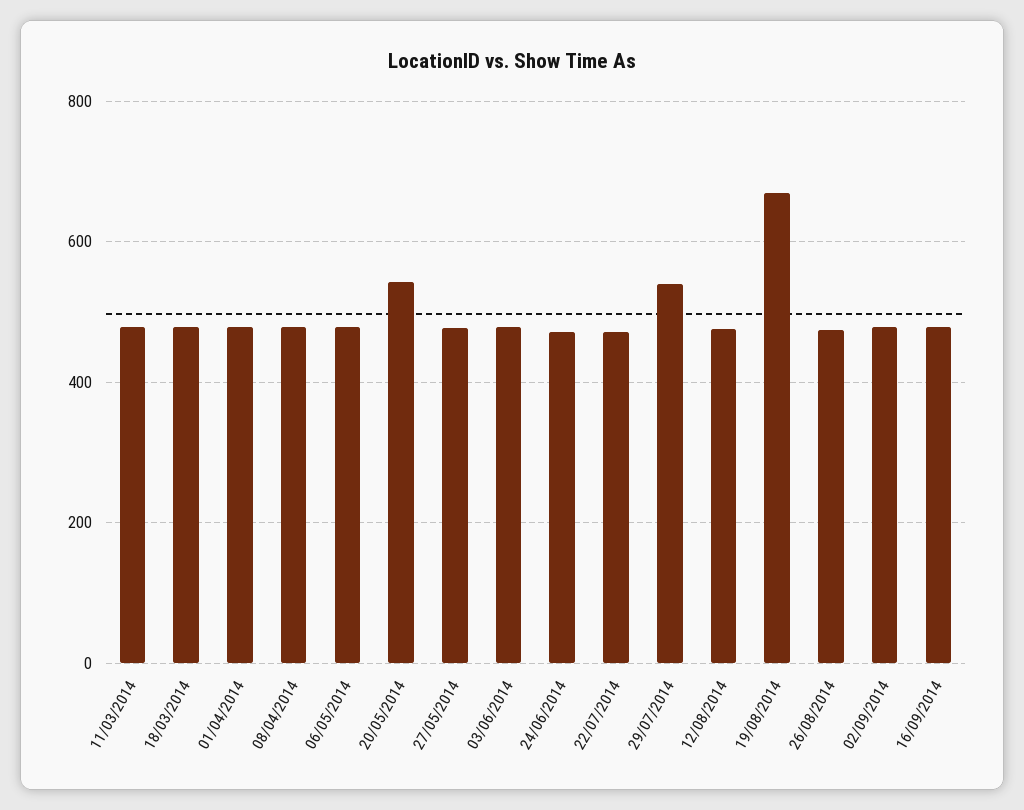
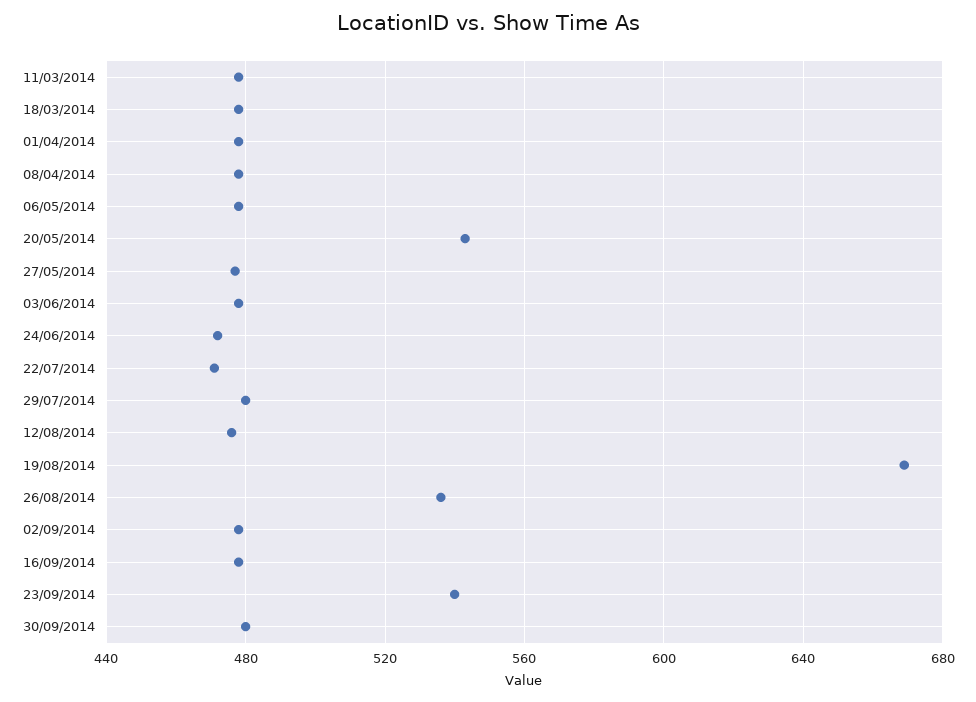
29/07/2014: 540 -> 480
26/08/2014: 480 -> 535
23/09/2014: none -> 540
30/09/2014: none -> 480

